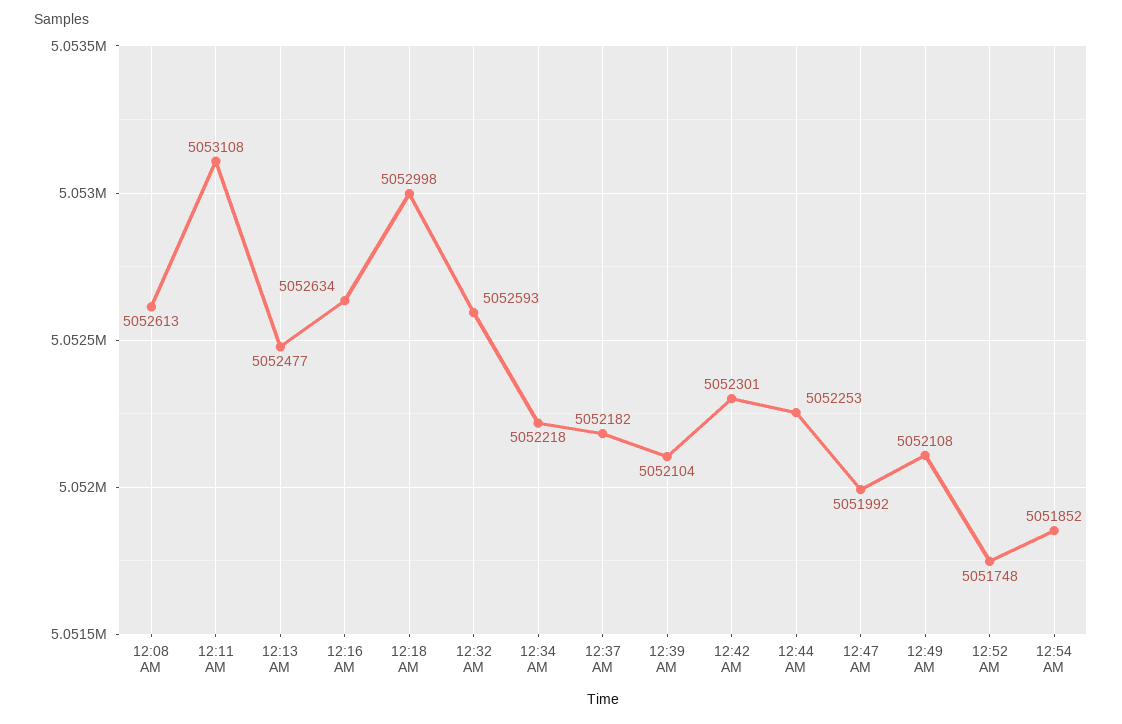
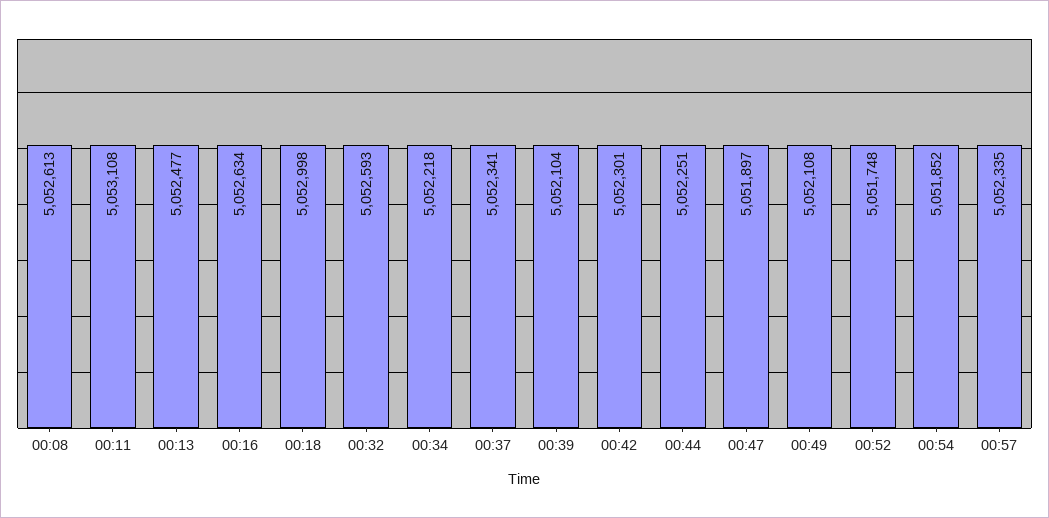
12:37 AM: 5052182 -> 5052341
12:44 AM: 5052253 -> 5052251
12:47 AM: 5051992 -> 5051897
00:57: none -> 5052335

